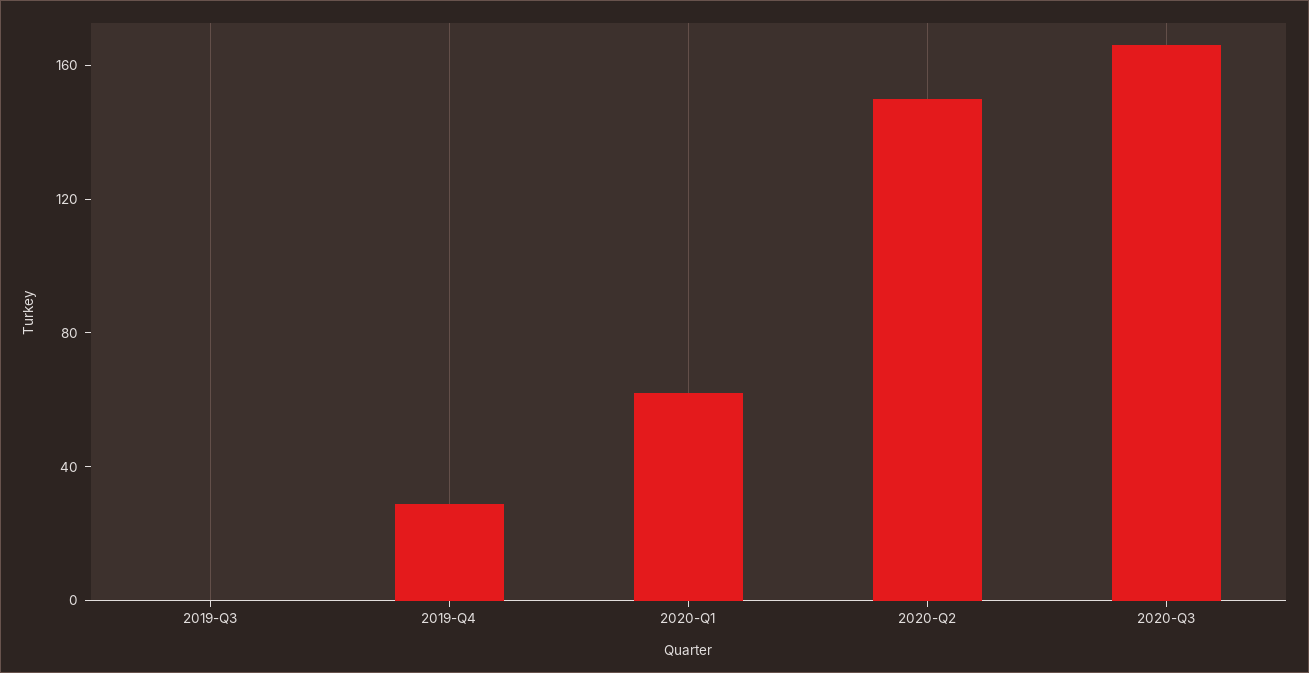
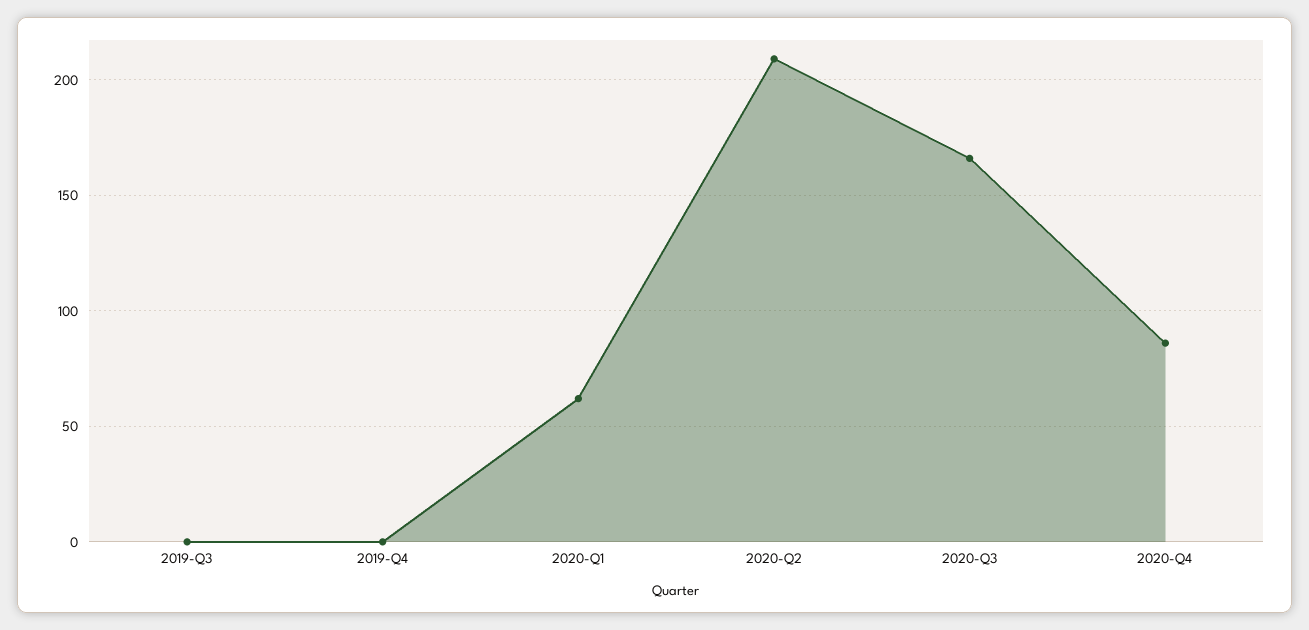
2019-Q4: 30 -> 0
2020-Q2: 150 -> 210
2020-Q4: none -> 85

